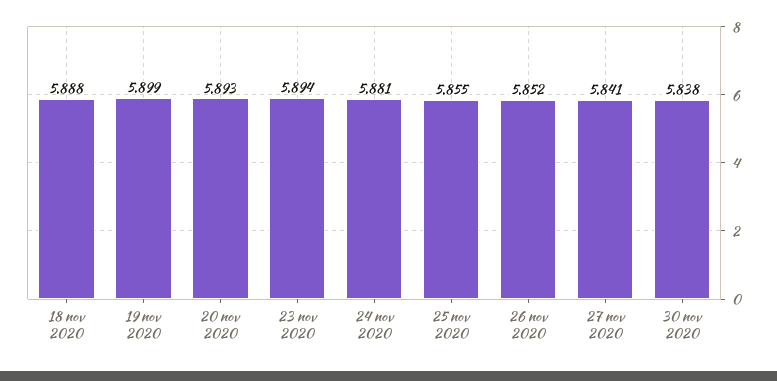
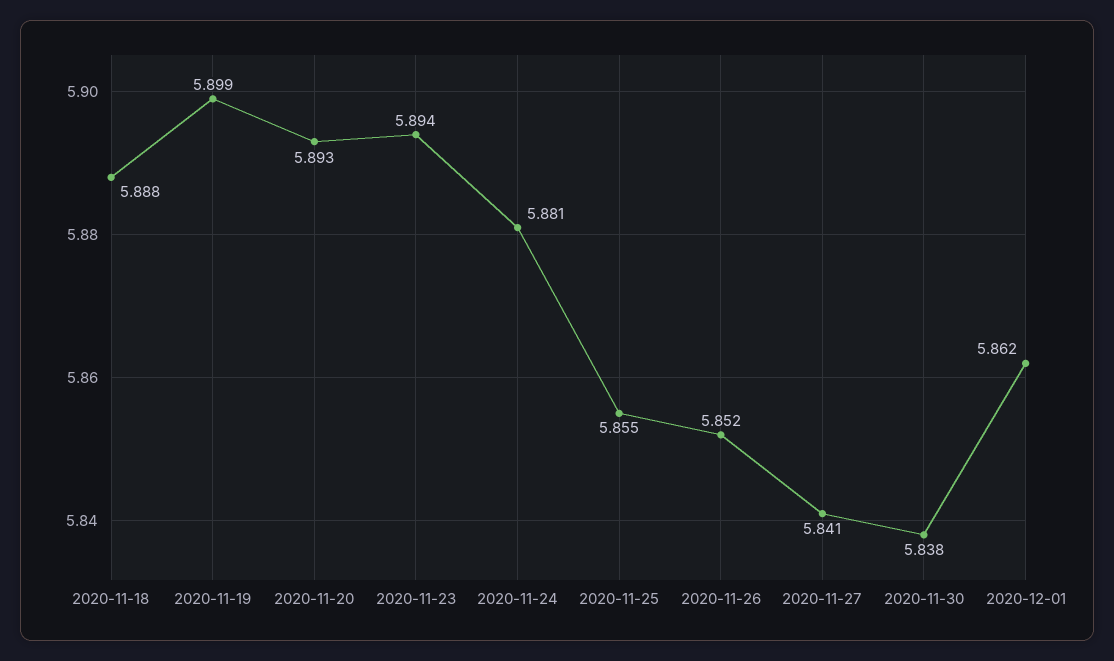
2020-12-01: none -> 5.862

